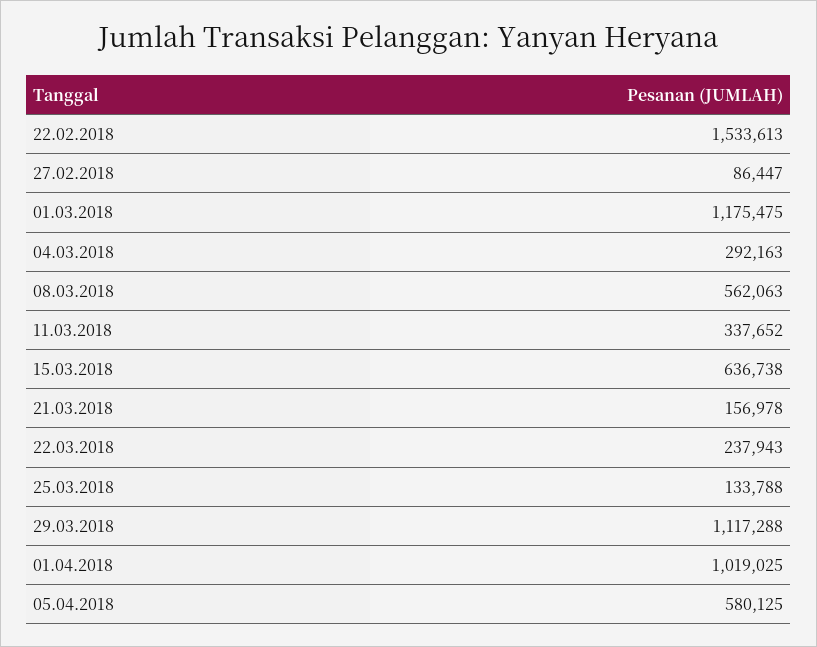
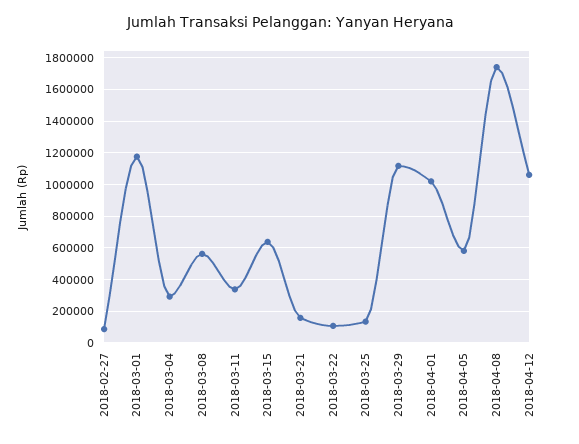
22.02.2018: 1533613 -> none
22.03.2018: 237943 -> 100000
2018-04-08: none -> 1750000
2018-04-12: none -> 1050000

